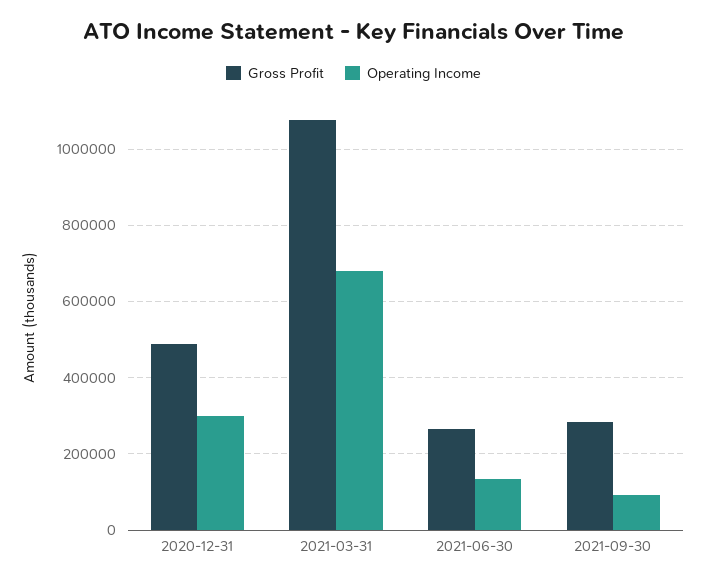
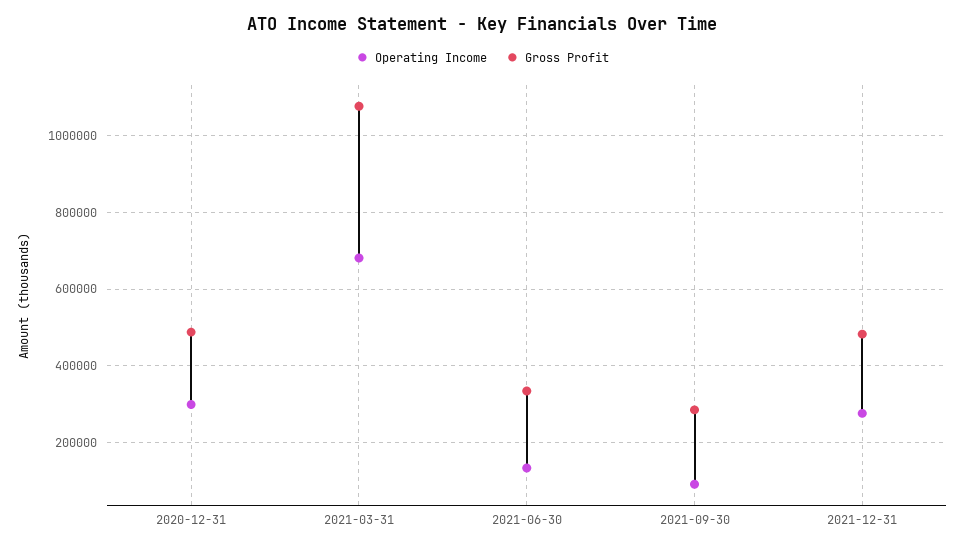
Gross Profit, 2021-06-30: 260000 -> 340000
Operating Income, 2021-12-31: none -> 280000
Gross Profit, 2021-12-31: none -> 480000

